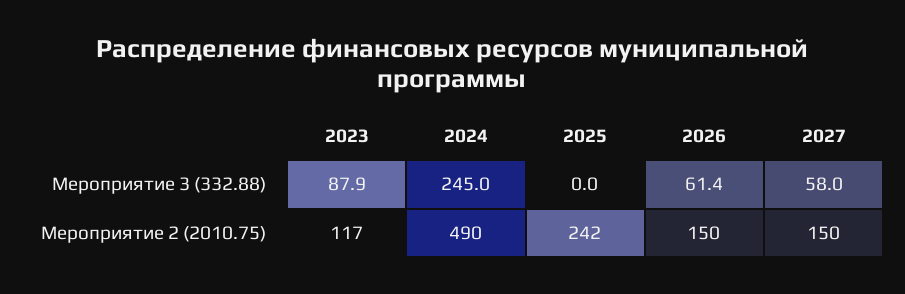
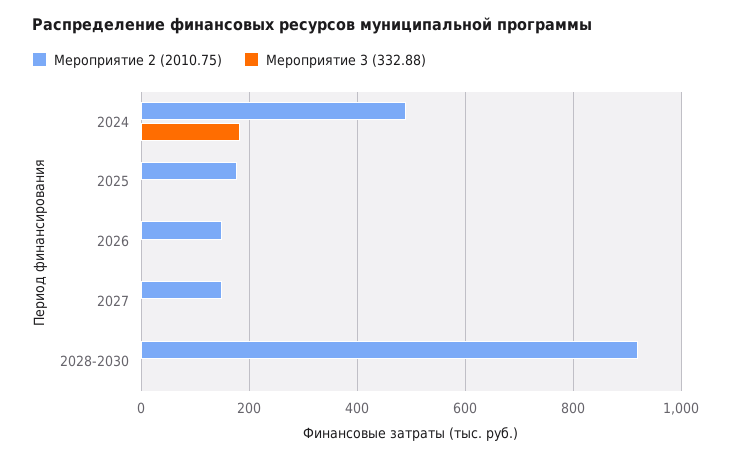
Мероприятие 3 (332.88), 2023: 87.9 -> none
Мероприятие 3 (332.88), 2024: 245 -> 180
Мероприятие 3 (332.88), 2026: 61.4 -> 0
Мероприятие 3 (332.88), 2027: 58 -> 0
Мероприятие 2 (2010.75), 2023: 117 -> none
Мероприятие 2 (2010.75), 2025: 242 -> 180
Мероприятие 2 (2010.75), 2028-2030: none -> 920
Мероприятие 3 (332.88), 2028-2030: none -> 0

